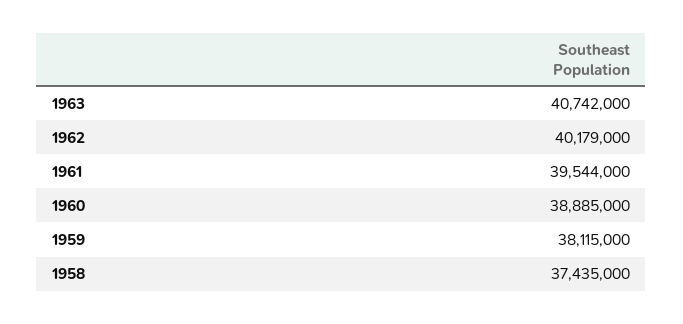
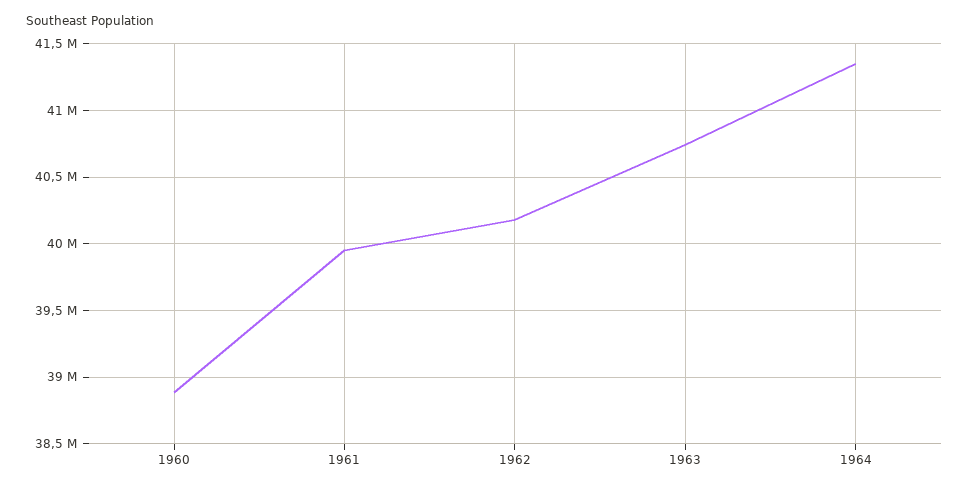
1961: 39544000 -> 39950000
1959: 38115000 -> none
1958: 37435000 -> none
1964: none -> 41350000

